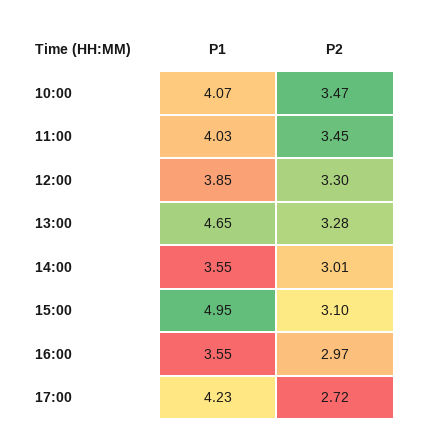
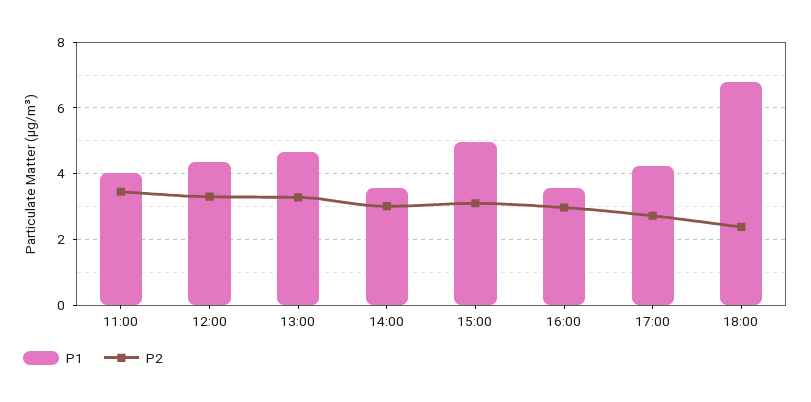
P1, 10:00: 4.07 -> none
P2, 10:00: 3.47 -> none
P1, 12:00: 3.85 -> 4.4
P1, 18:00: none -> 6.8
P2, 18:00: none -> 2.4

